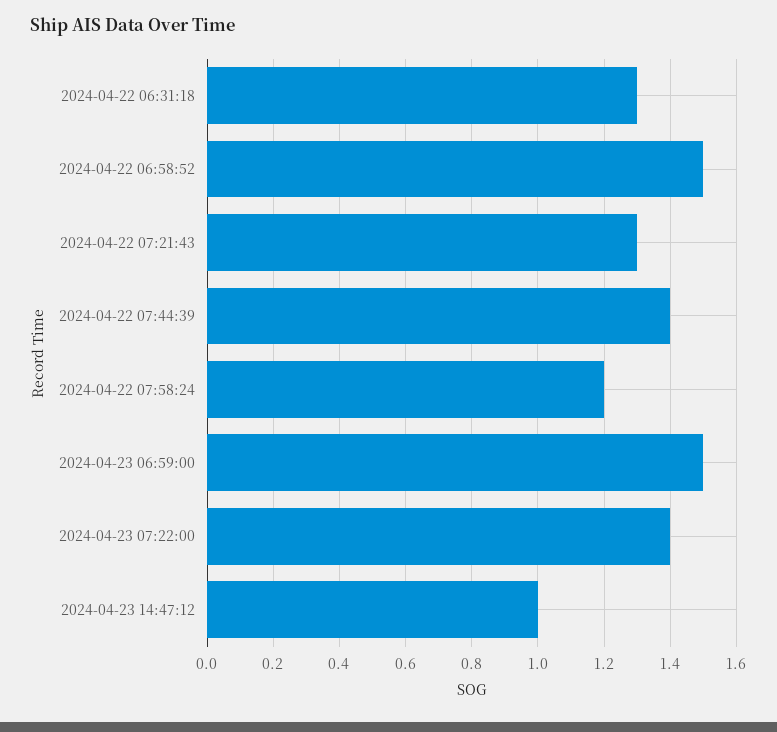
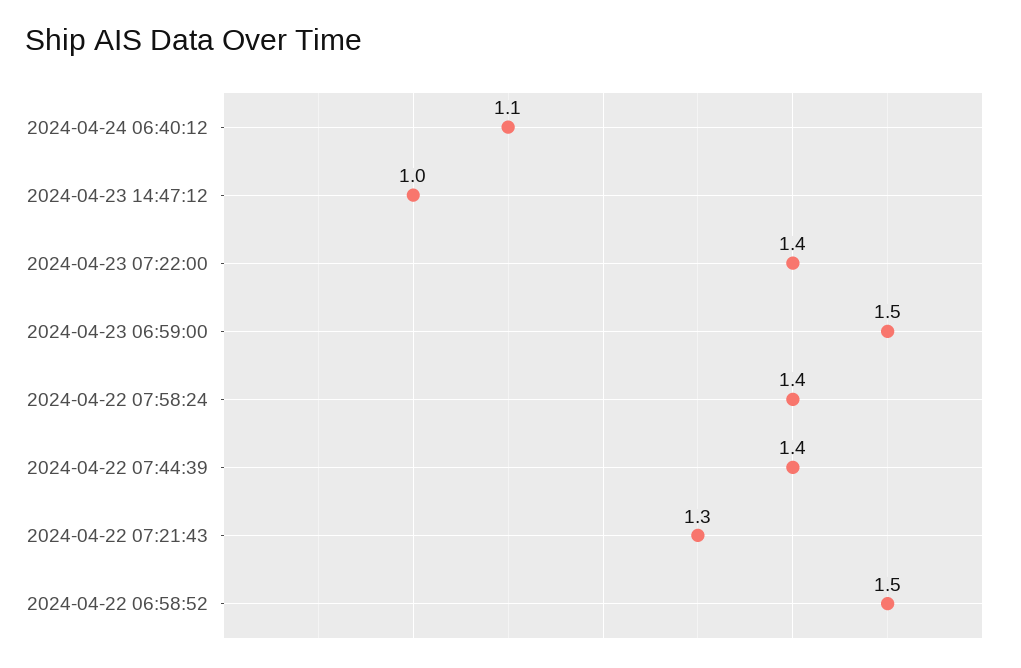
2024-04-22 06:31:18: 1.3 -> none
2024-04-22 07:58:24: 1.2 -> 1.4
2024-04-24 06:40:12: none -> 1.1

